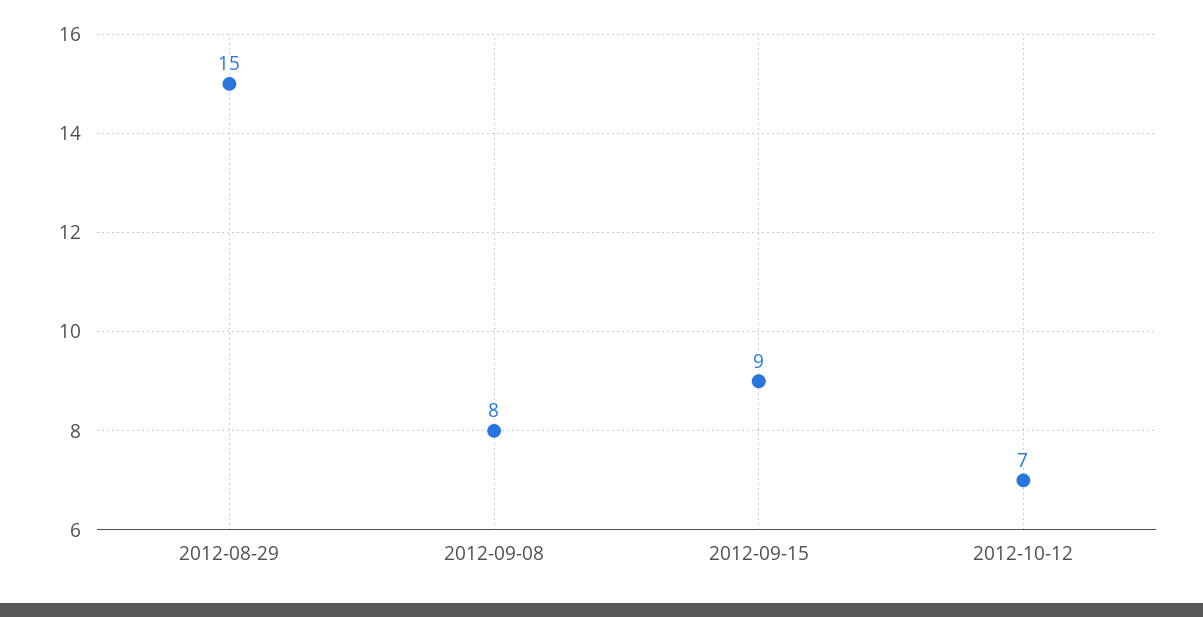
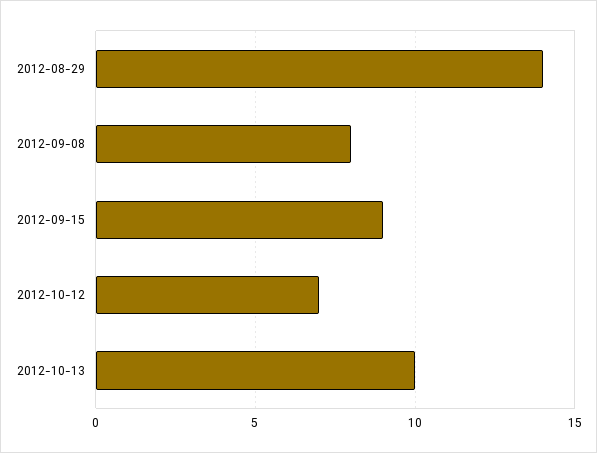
2012-08-29: 15 -> 14
2012-10-13: none -> 10

